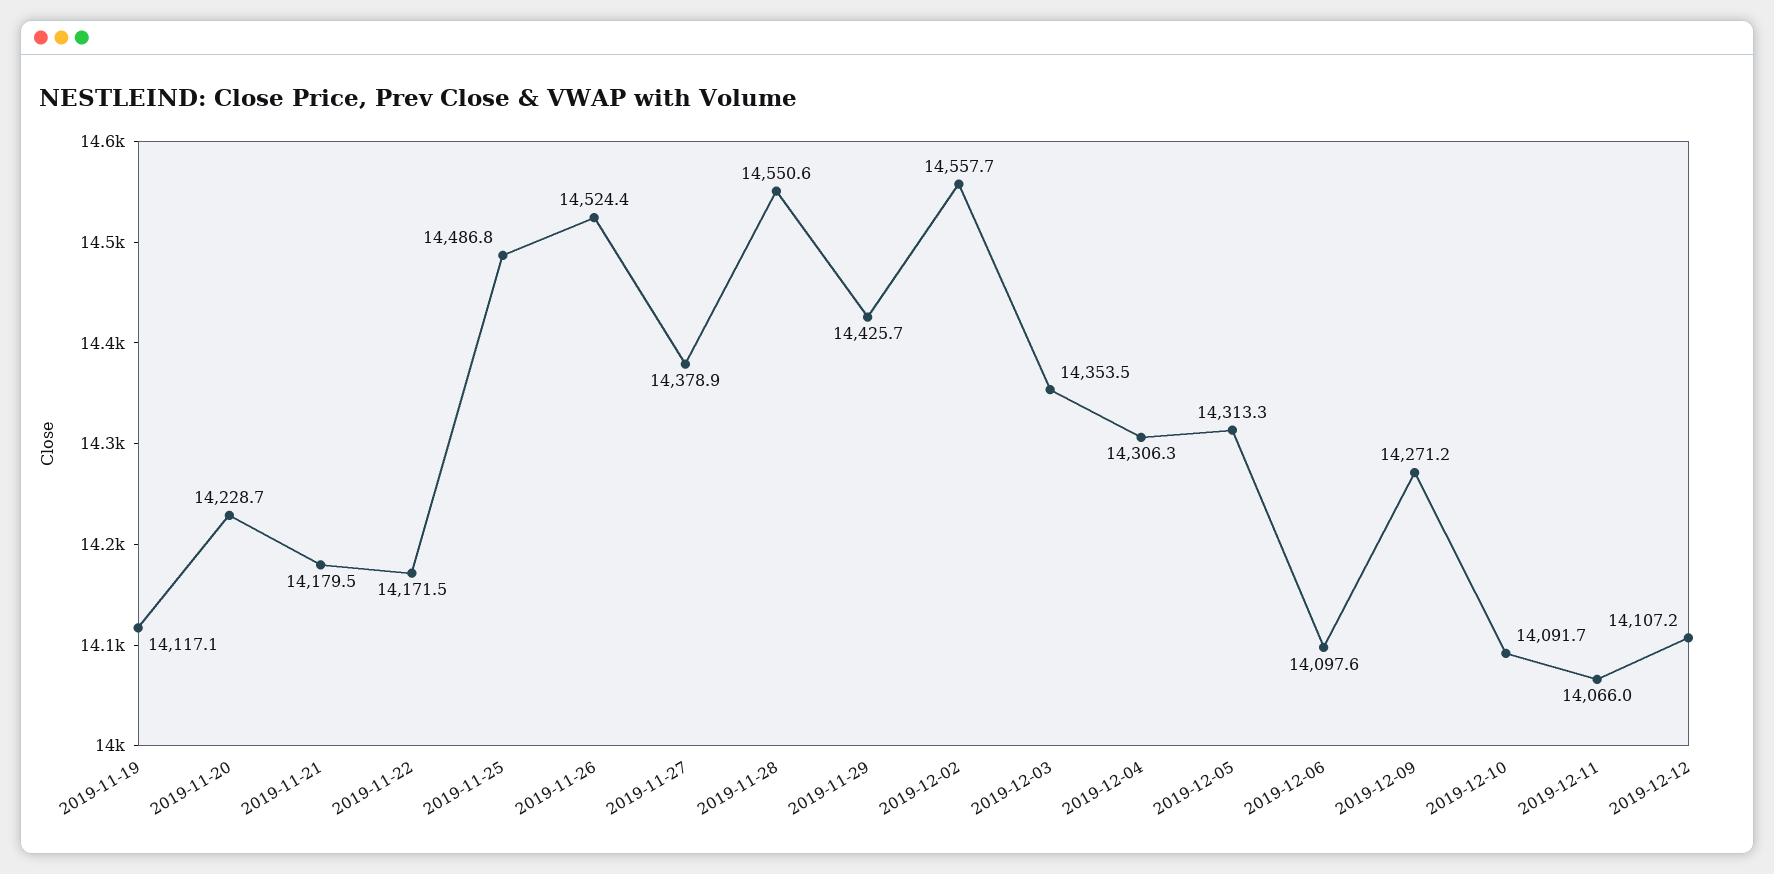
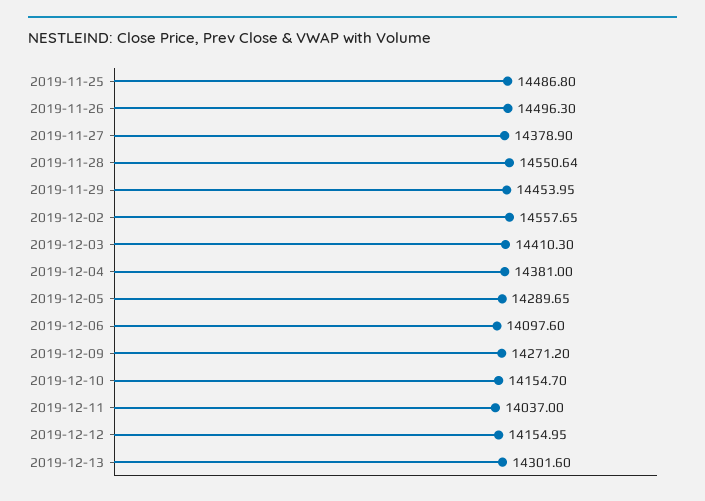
2019-11-19: 14117.1 -> none
2019-11-20: 14228.7 -> none
2019-11-21: 14179.5 -> none
2019-11-22: 14171.5 -> none
2019-11-26: 14524.4 -> 14496.3
2019-11-29: 14425.7 -> 14453.95
2019-12-03: 14353.5 -> 14410.3
2019-12-04: 14306.3 -> 14381
2019-12-05: 14313.3 -> 14289.65
2019-12-10: 14091.7 -> 14154.7
2019-12-11: 14066 -> 14037
2019-12-12: 14107.2 -> 14154.95
2019-12-13: none -> 14301.6

